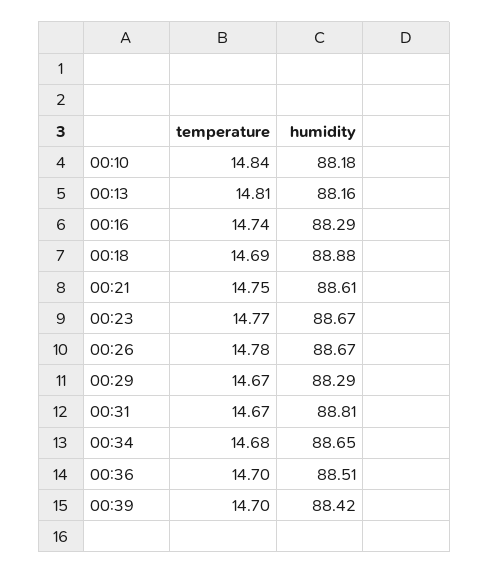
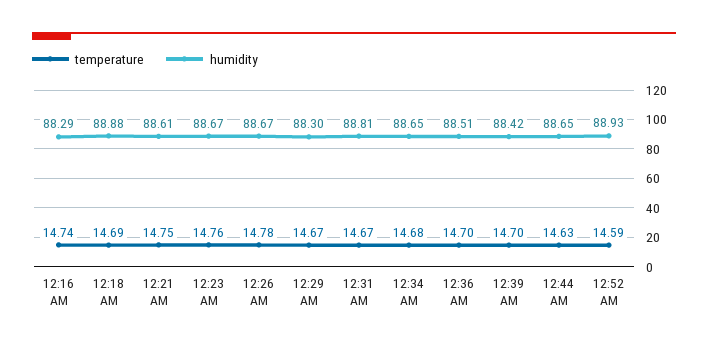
temperature, 00:10: 14.84 -> none
humidity, 00:10: 88.18 -> none
temperature, 00:13: 14.81 -> none
humidity, 00:13: 88.16 -> none
temperature, 00:23: 14.77 -> 14.76
humidity, 00:29: 88.29 -> 88.3
temperature, 12:44 AM: none -> 14.63
humidity, 12:44 AM: none -> 88.65
temperature, 12:52 AM: none -> 14.59
humidity, 12:52 AM: none -> 88.93

